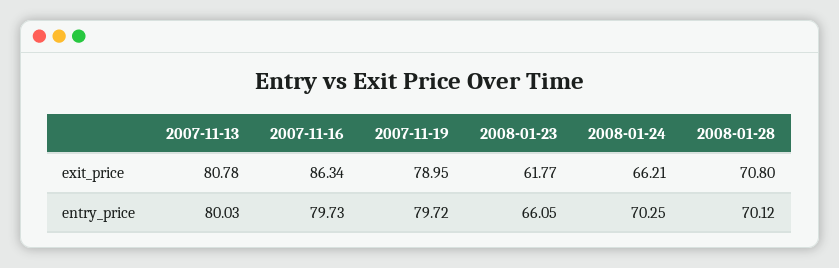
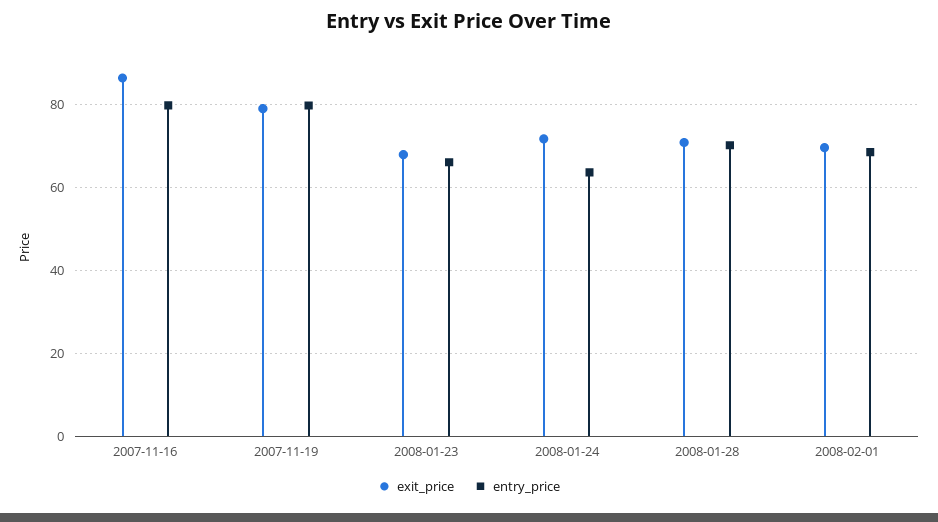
exit_price, 2007-11-13: 80.78 -> none
exit_price, 2008-01-23: 61.77 -> 68
exit_price, 2008-01-24: 66.21 -> 72
entry_price, 2007-11-13: 80.03 -> none
entry_price, 2008-01-24: 70.25 -> 64
exit_price, 2008-02-01: none -> 70
entry_price, 2008-02-01: none -> 68

